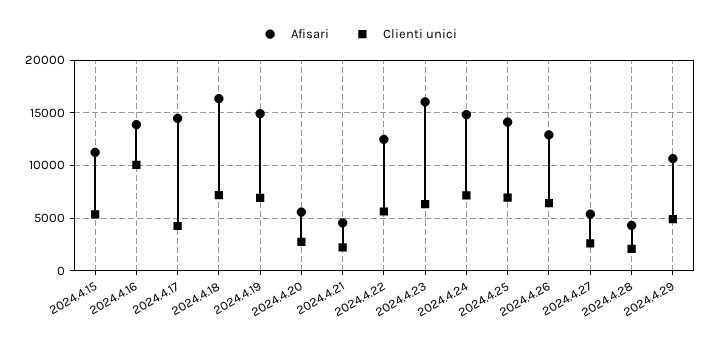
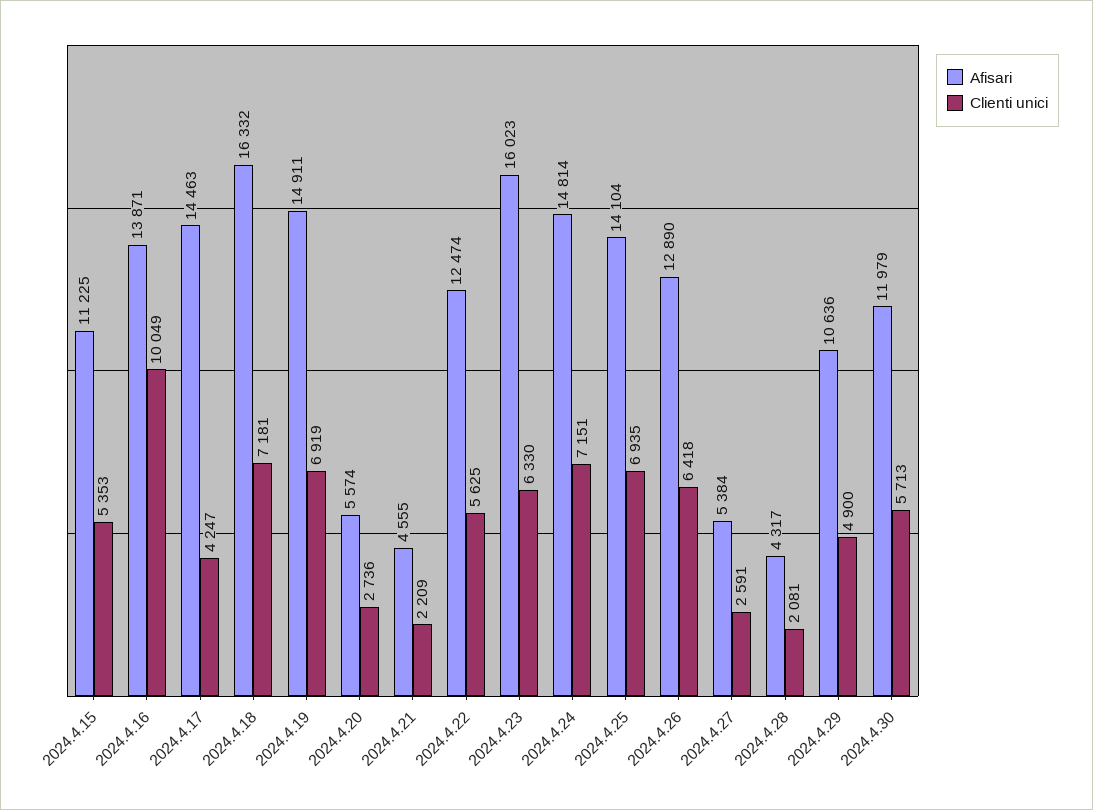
Afisari, 2024.4.30: none -> 11979
Clienti unici, 2024.4.30: none -> 5713

